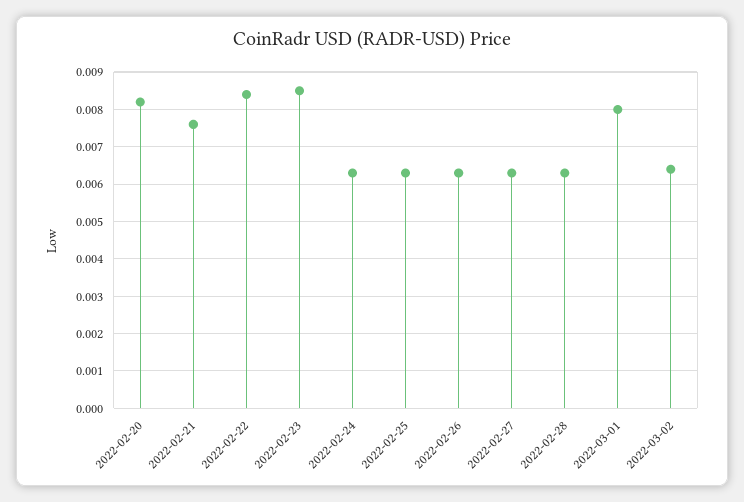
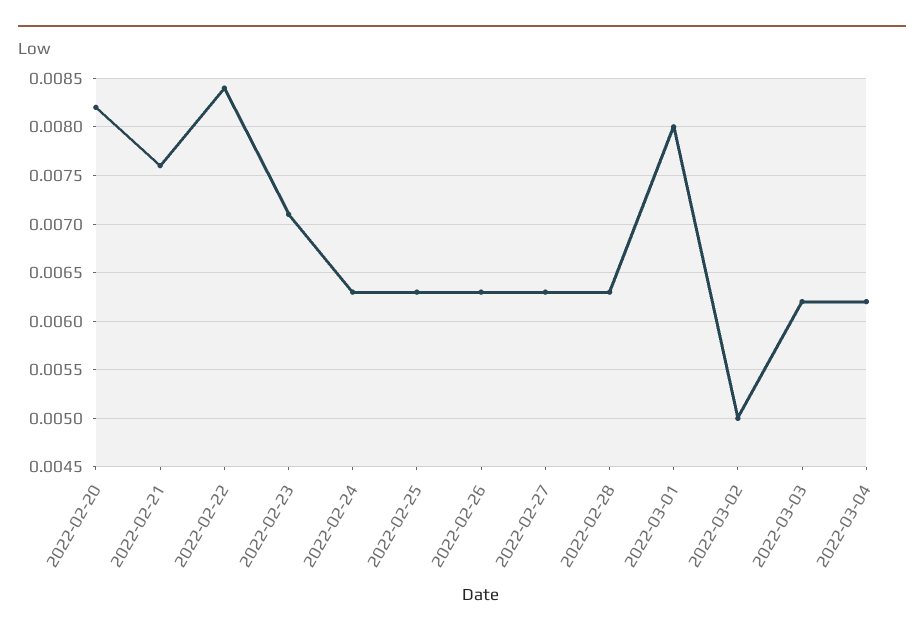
2022-02-23: 0.0085 -> 0.0071
2022-03-02: 0.0065 -> 0.005
2022-03-03: none -> 0.0062
2022-03-04: none -> 0.0062

